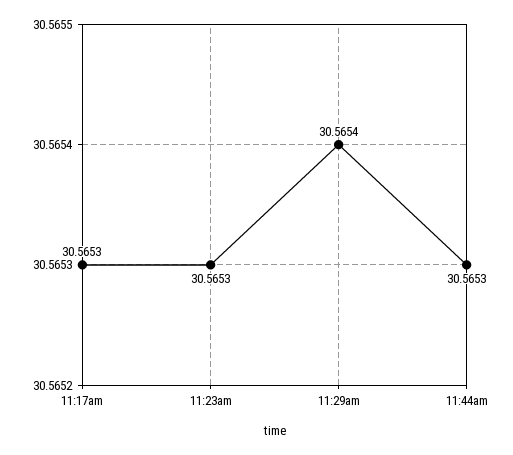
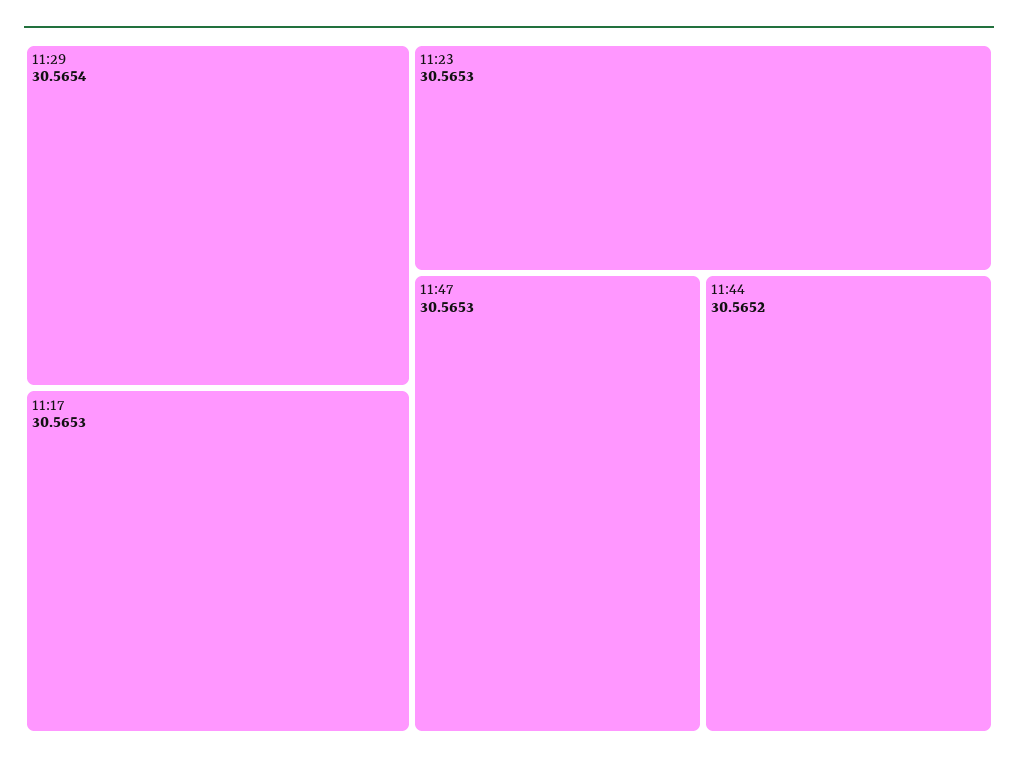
11:44am: 30.5653 -> 30.5652
11:47: none -> 30.5653

